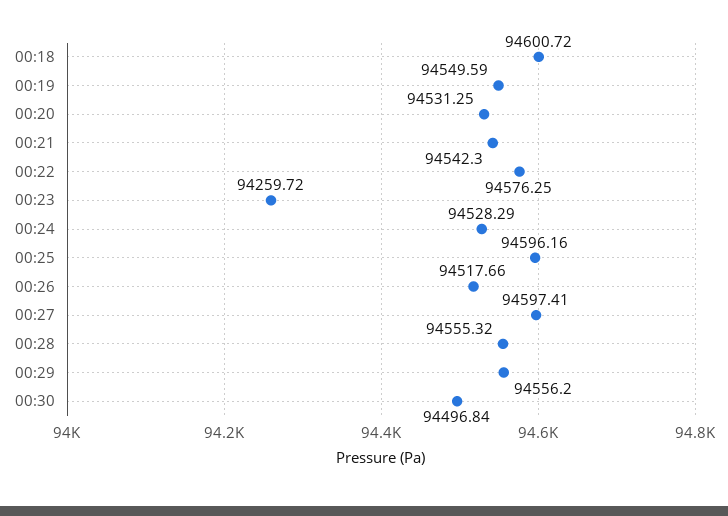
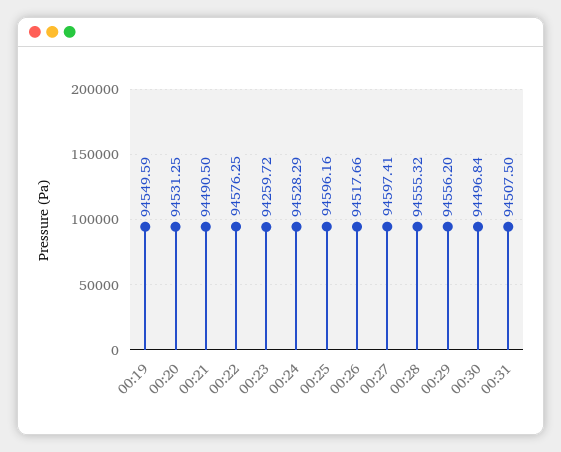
00:18: 94600.72 -> none
00:21: 94542.3 -> 94490.5
00:31: none -> 94507.5

